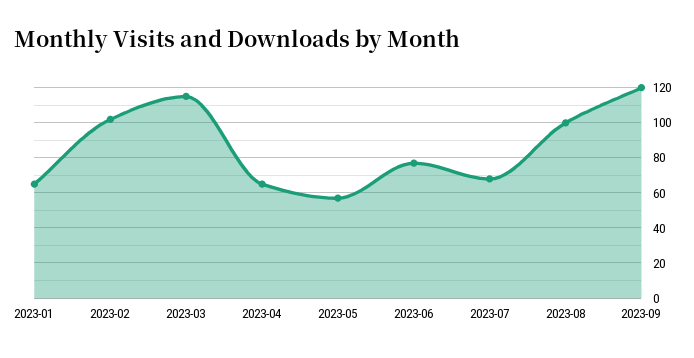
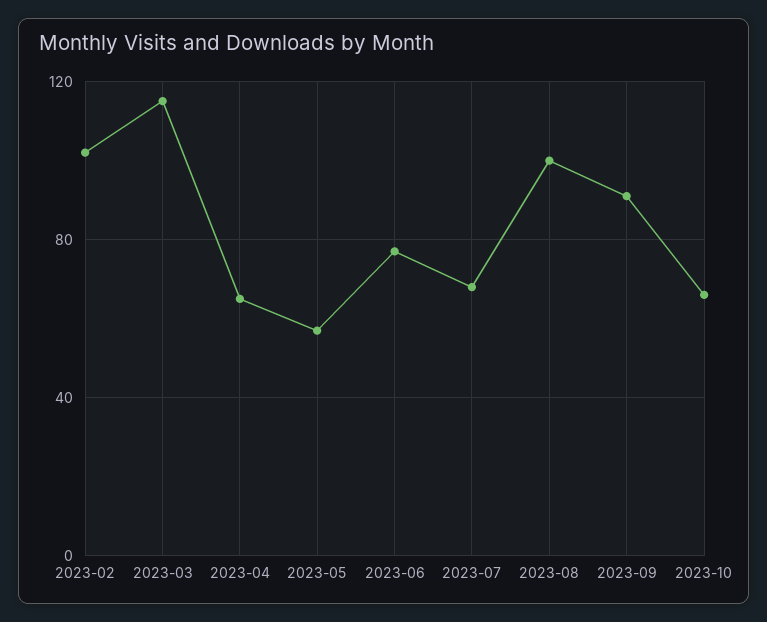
2023-01: 65 -> none
2023-09: 120 -> 90
2023-10: none -> 65

